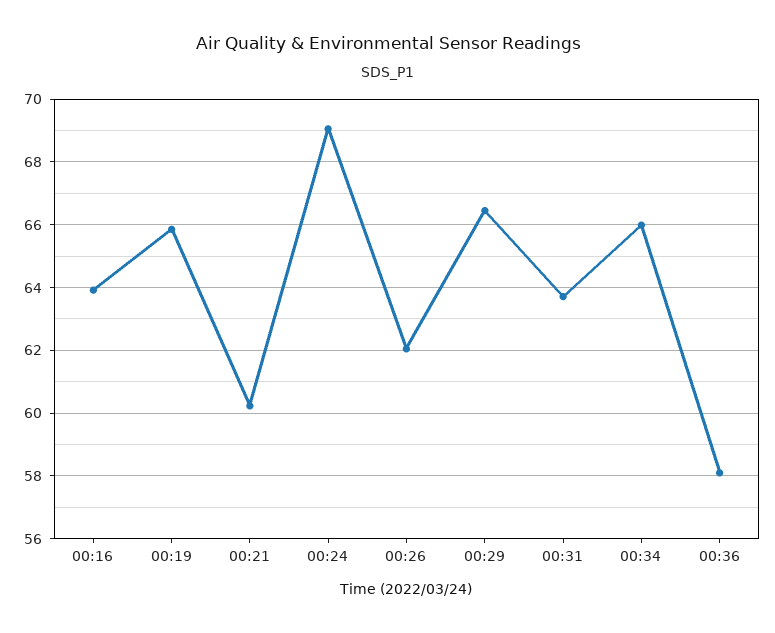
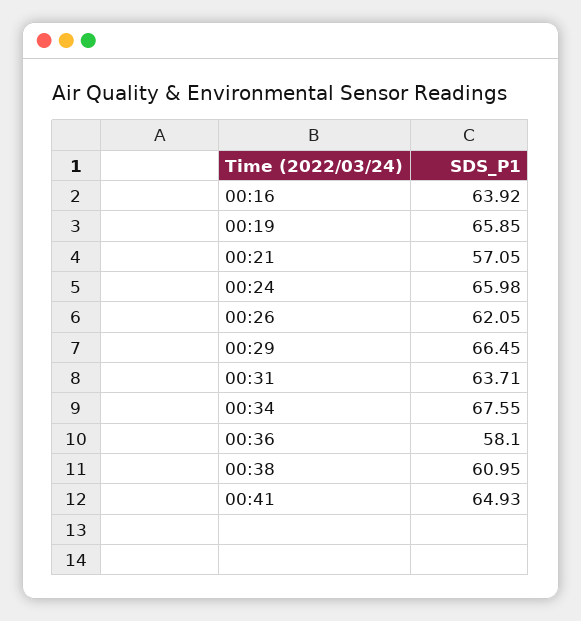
00:21: 60.2 -> 57.05
00:24: 69 -> 65.98
00:34: 66 -> 67.55
00:38: none -> 60.95
00:41: none -> 64.93

